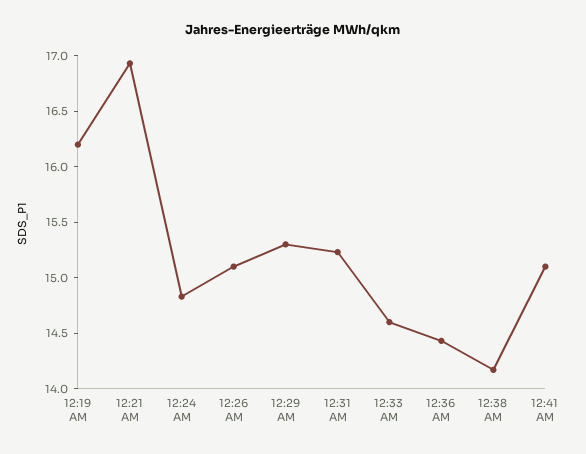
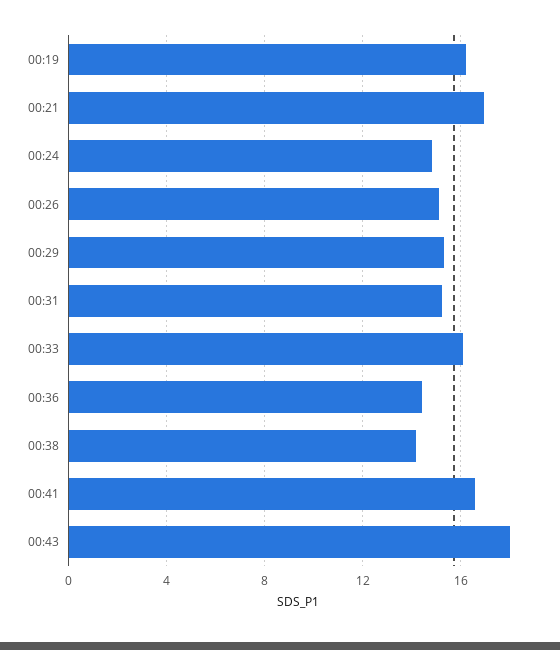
12:33 AM: 14.6 -> 16
12:41 AM: 15.1 -> 16.5
00:43: none -> 18

